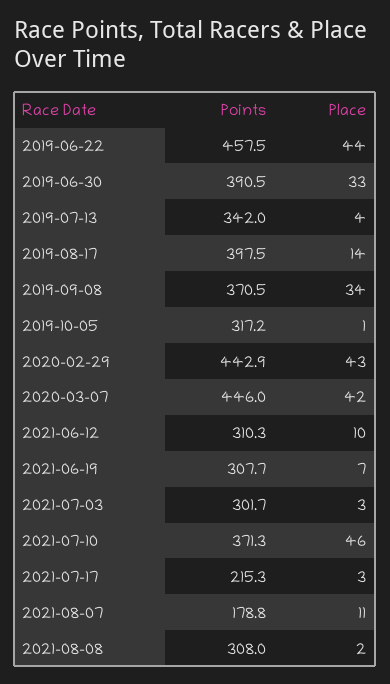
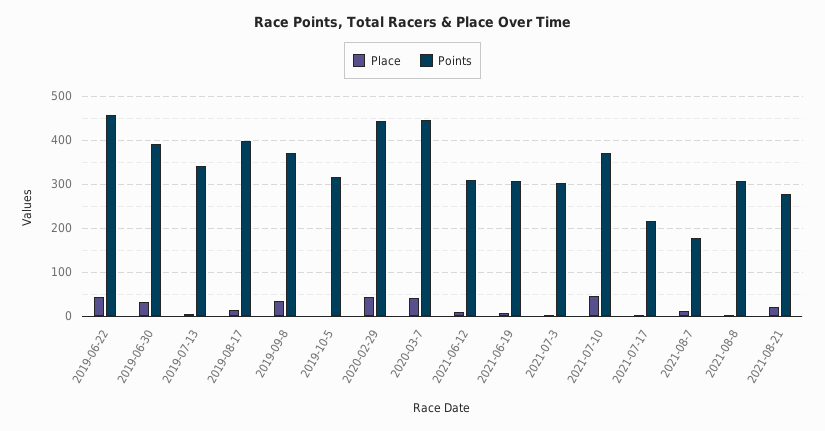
Place, 2021-08-21: none -> 20
Points, 2021-08-21: none -> 280

